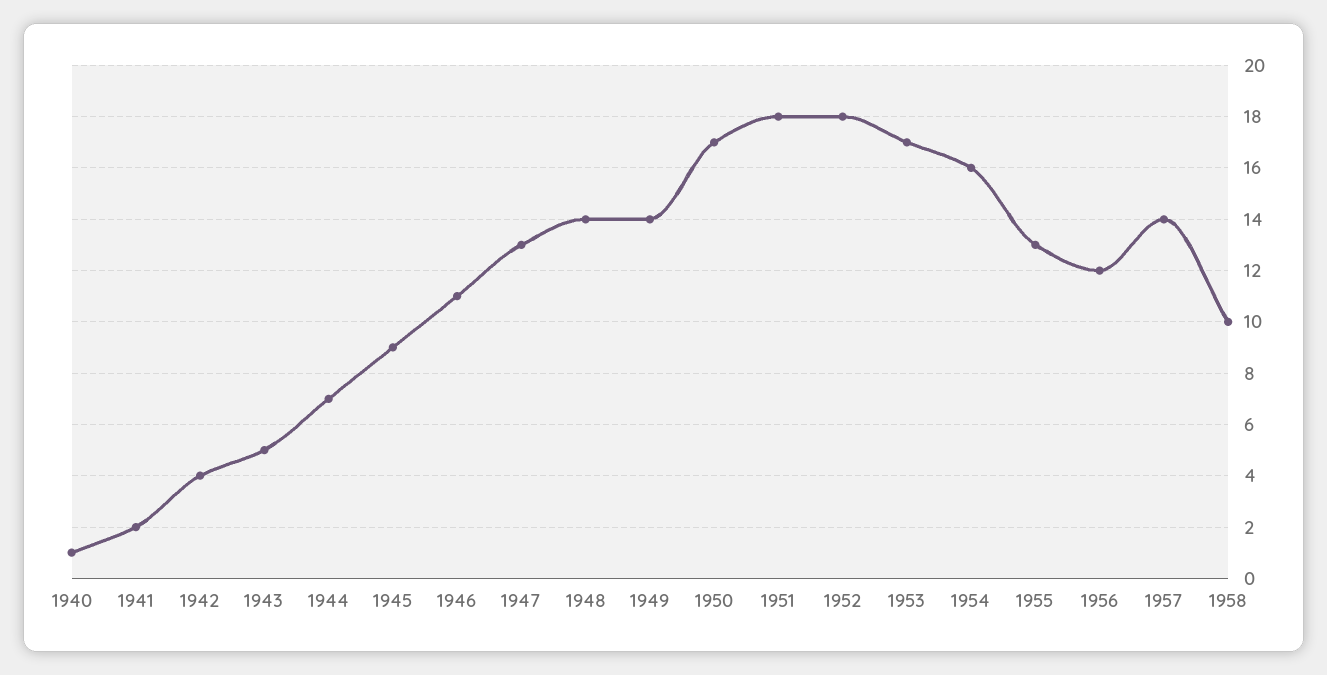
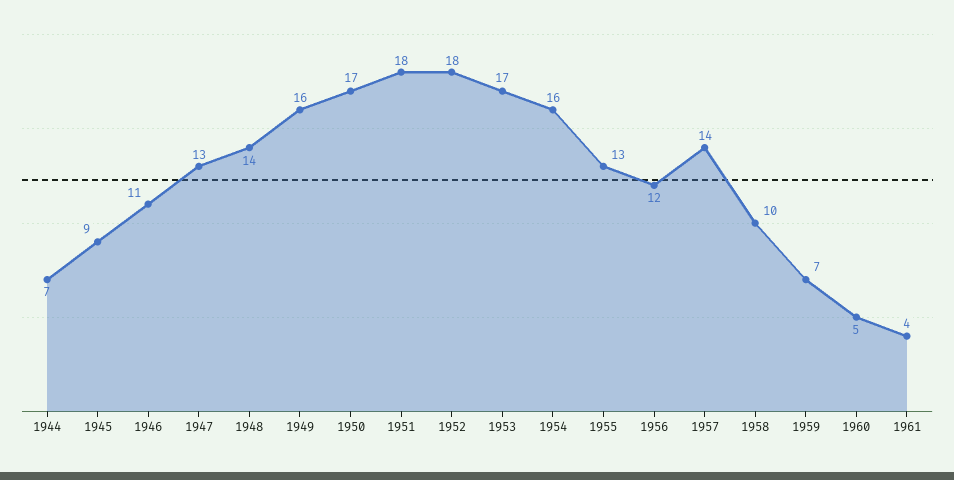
1940: 1 -> none
1941: 2 -> none
1942: 4 -> none
1943: 5 -> none
1949: 14 -> 16
1959: none -> 7
1960: none -> 5
1961: none -> 4

